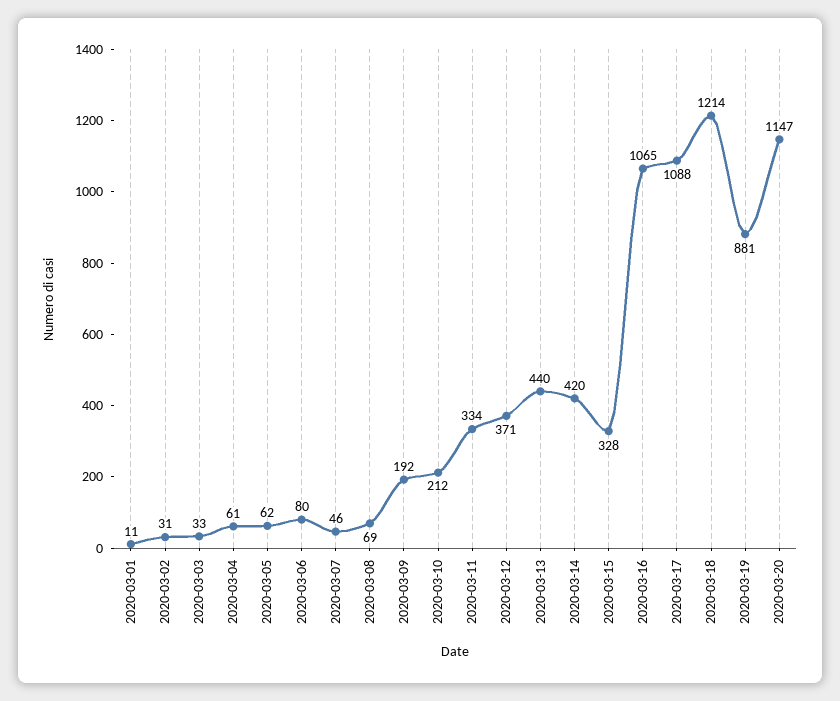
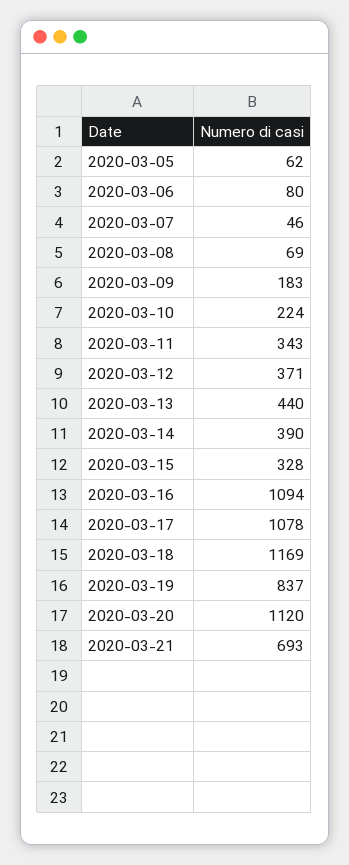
2020-03-01: 11 -> none
2020-03-02: 31 -> none
2020-03-03: 33 -> none
2020-03-04: 61 -> none
2020-03-09: 192 -> 183
2020-03-10: 212 -> 224
2020-03-11: 334 -> 343
2020-03-14: 420 -> 390
2020-03-16: 1065 -> 1094
2020-03-17: 1088 -> 1078
2020-03-18: 1214 -> 1169
2020-03-19: 881 -> 837
2020-03-20: 1147 -> 1120
2020-03-21: none -> 693

